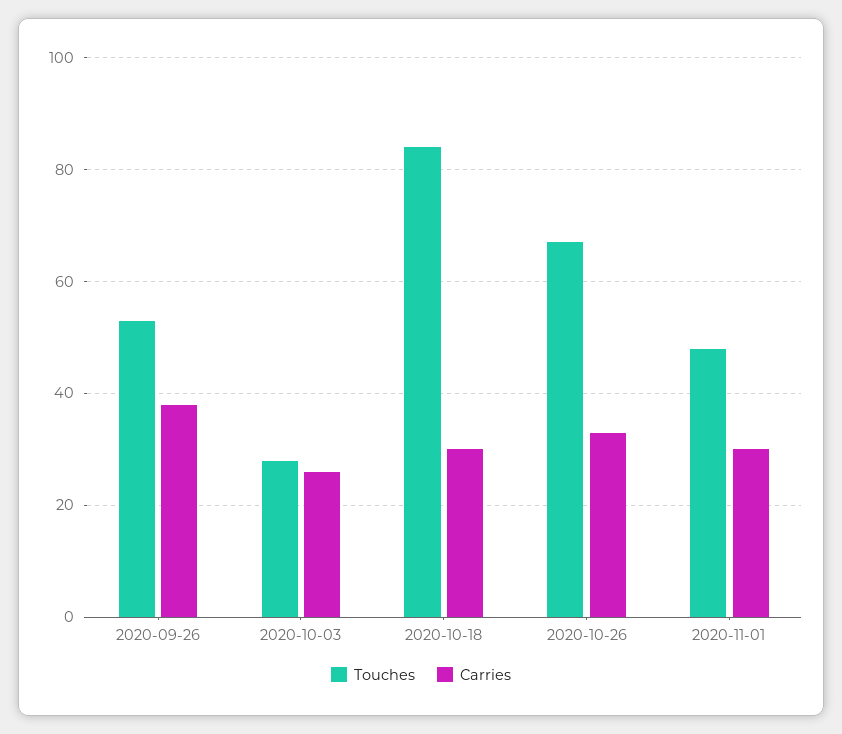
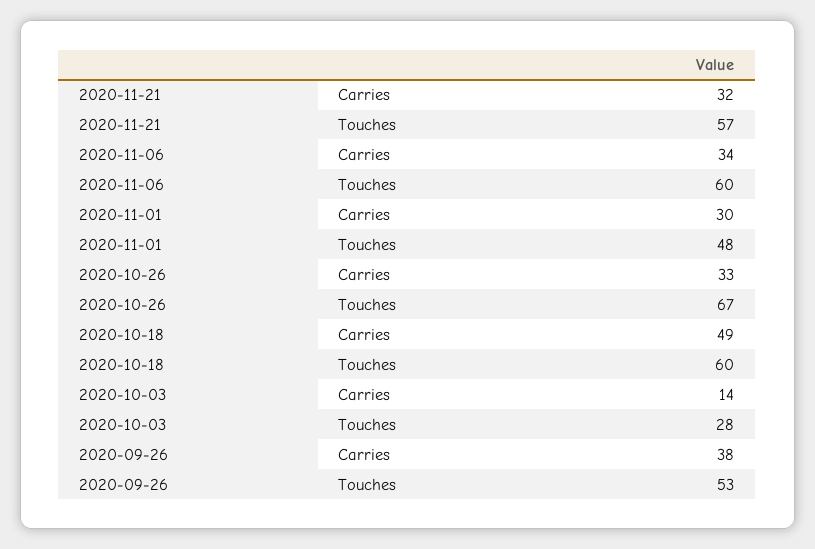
Carries, 2020-10-03: 25 -> 14
Touches, 2020-10-18: 85 -> 60
Carries, 2020-10-18: 30 -> 49
Carries, 2020-11-21: none -> 32
Touches, 2020-11-21: none -> 57
Carries, 2020-11-06: none -> 34
Touches, 2020-11-06: none -> 60

